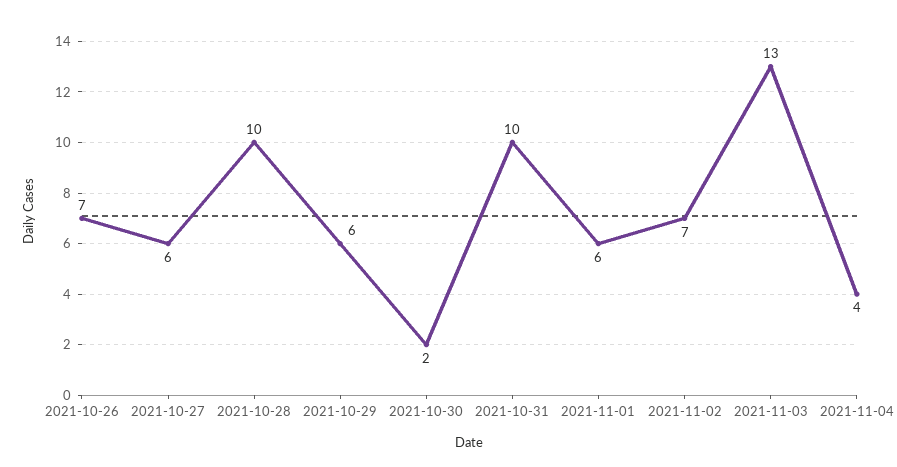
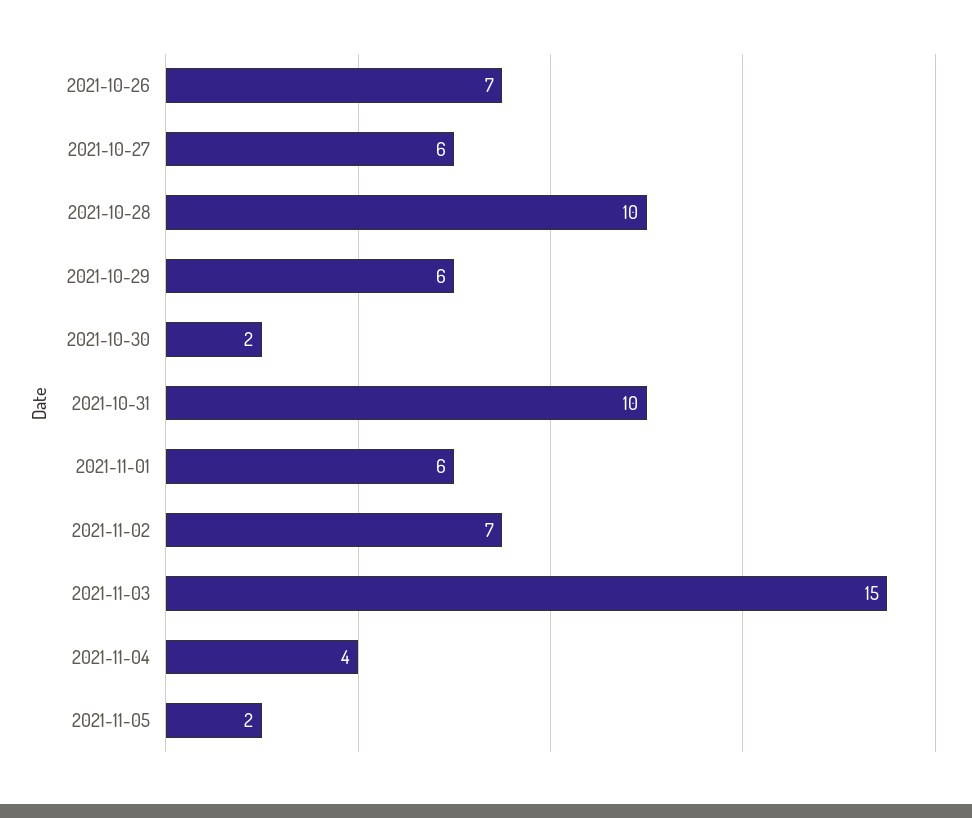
2021-11-03: 13 -> 15
2021-11-05: none -> 2

